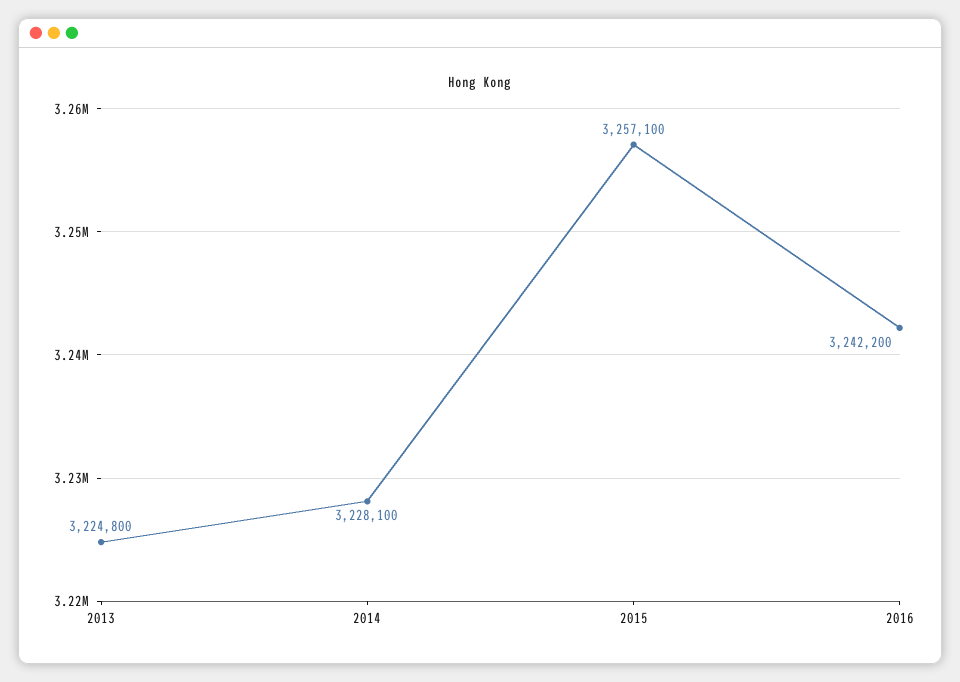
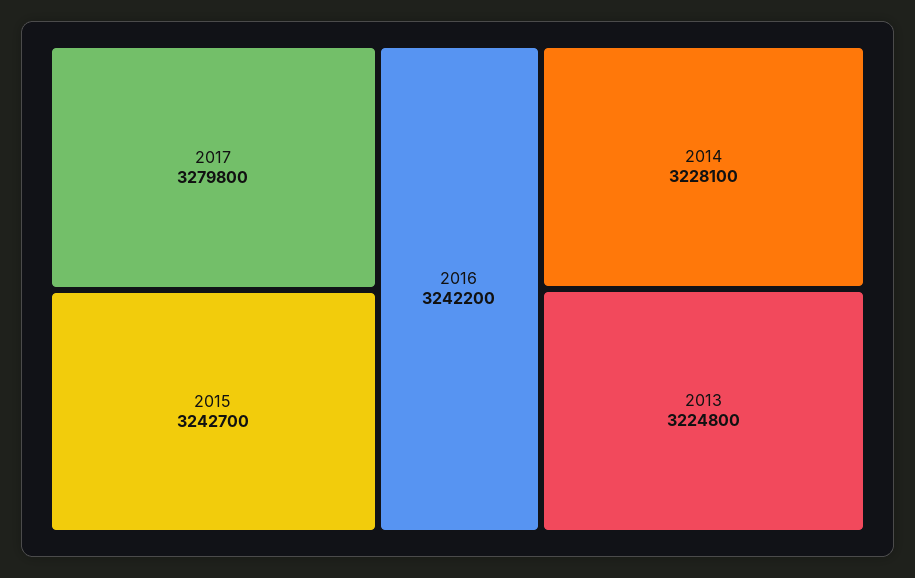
2015: 3257100 -> 3242700
2017: none -> 3279800

